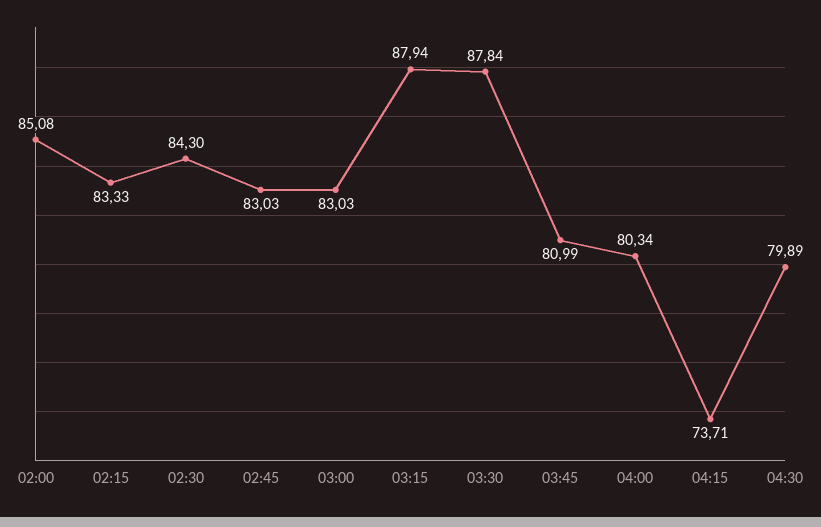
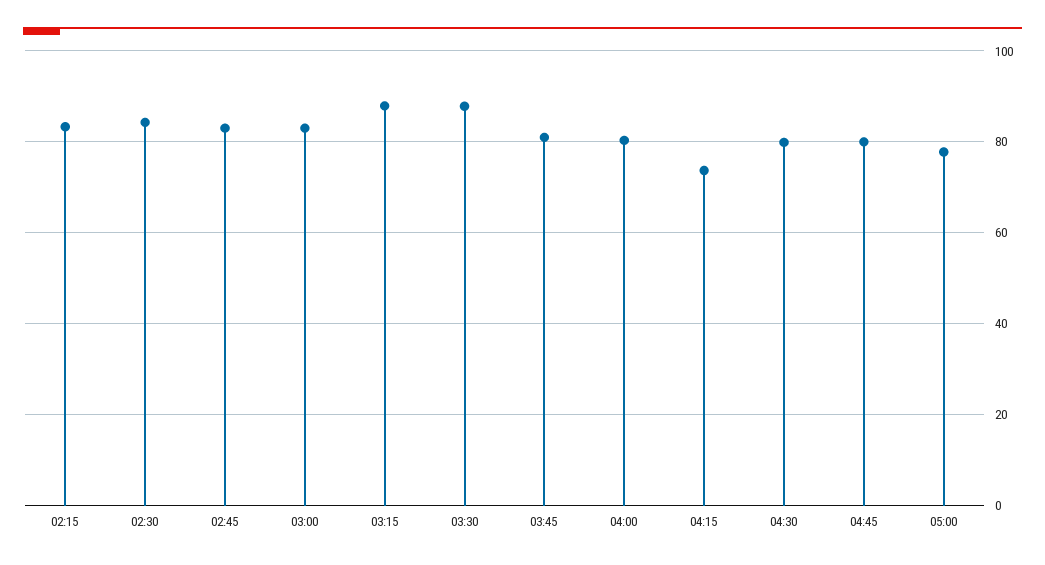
02:00: 85.08 -> none
04:45: none -> 80
05:00: none -> 78

